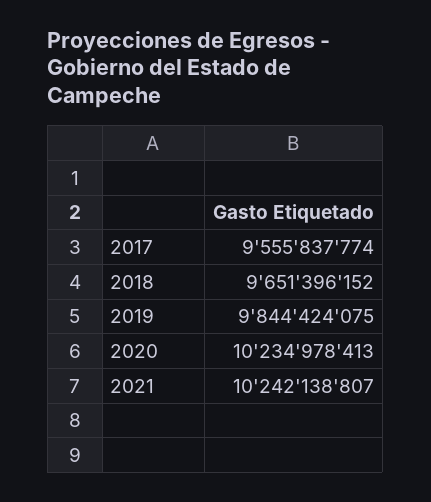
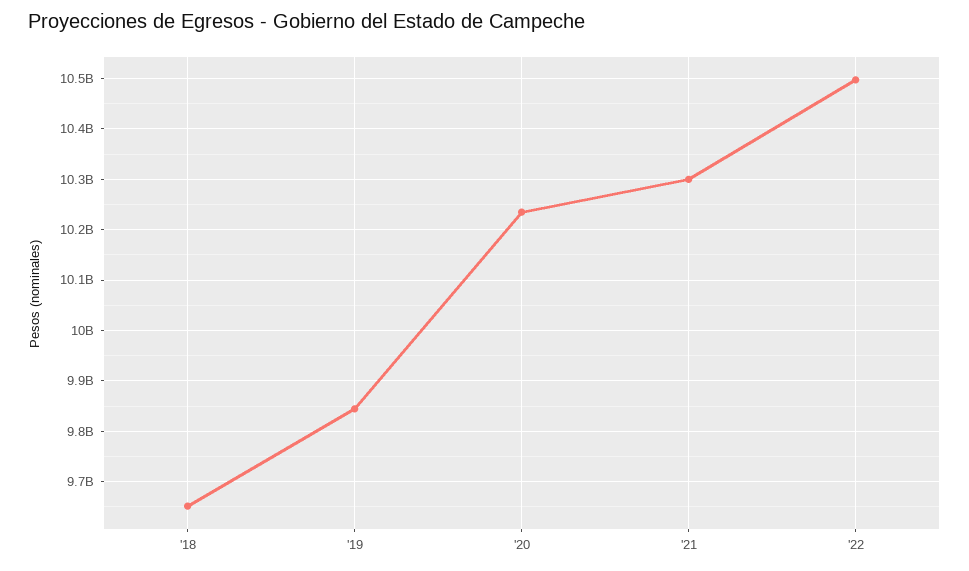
2017: 9555837774 -> none
2021: 10242138807 -> 10300000000
'22: none -> 10500000000

